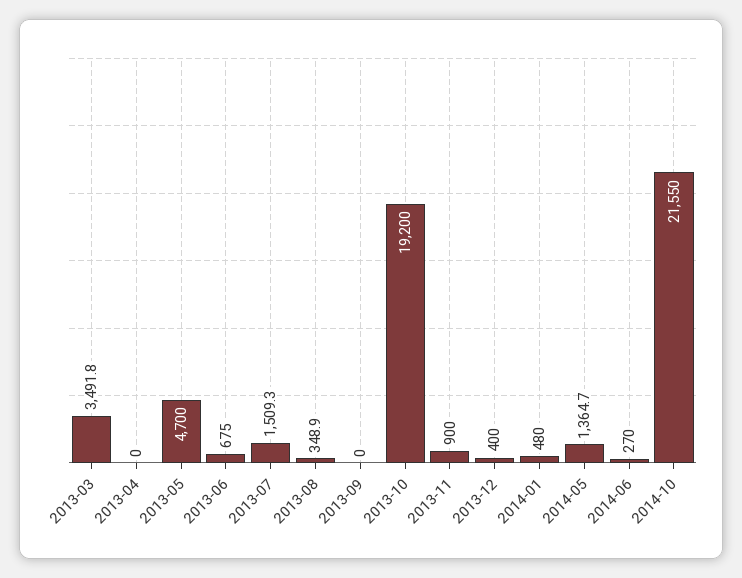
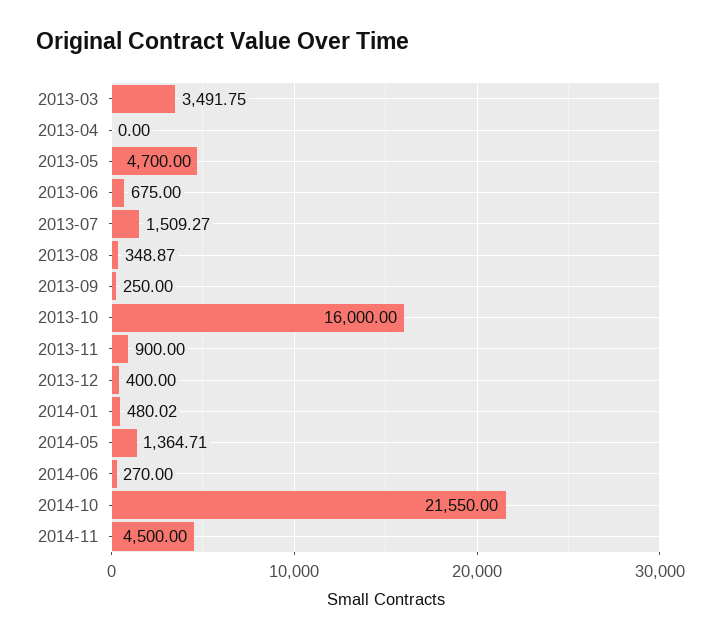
2013-09: 0 -> 250
2013-10: 19200 -> 16000
2014-11: none -> 4500

